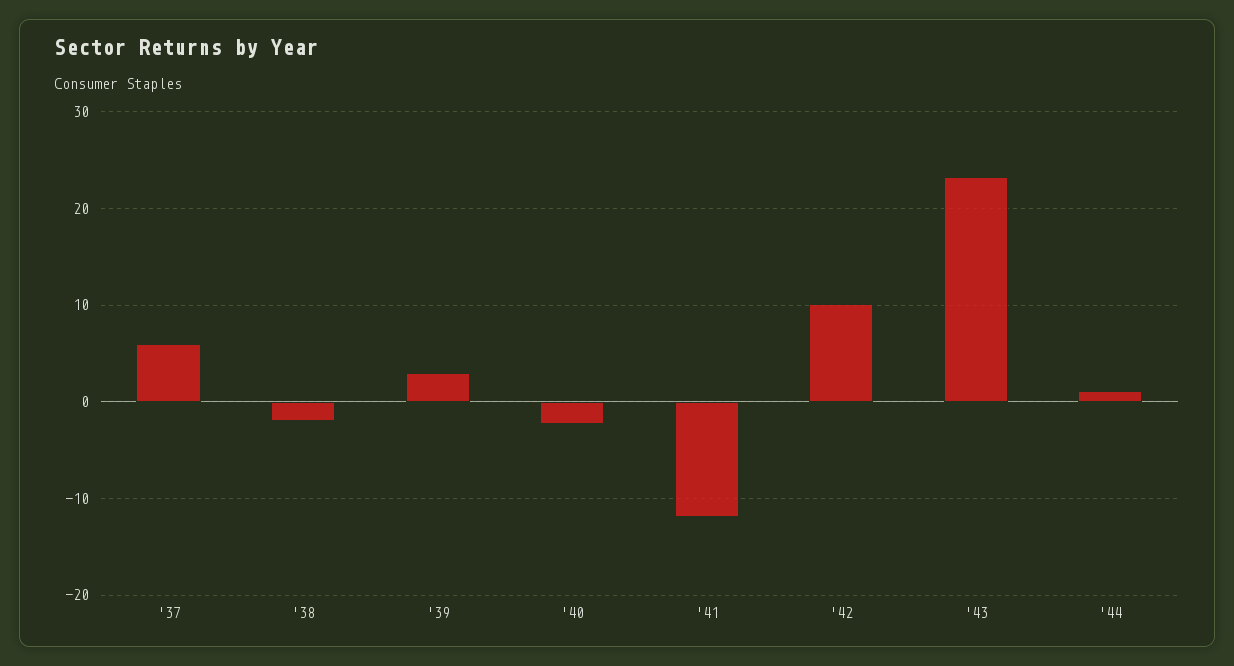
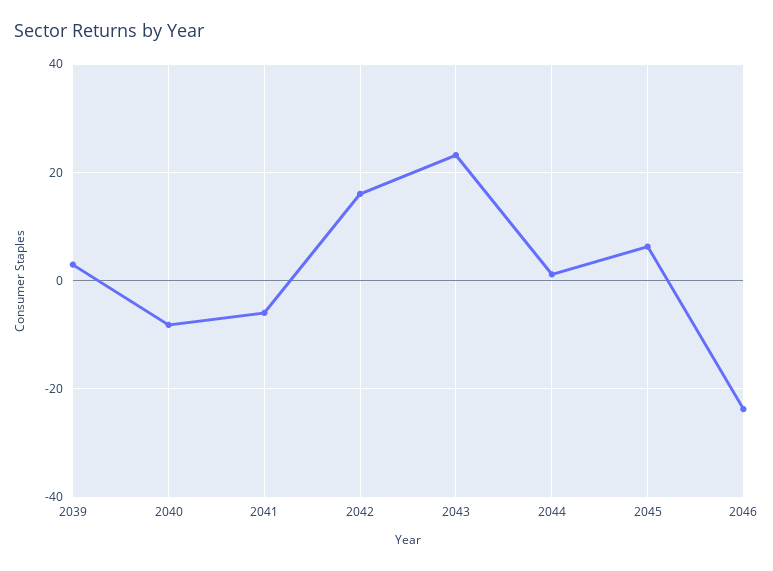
'37: 6 -> none
'38: -2 -> none
'40: -2 -> -8
'41: -12 -> -6
'42: 10 -> 16
2045: none -> 6
2046: none -> -24

